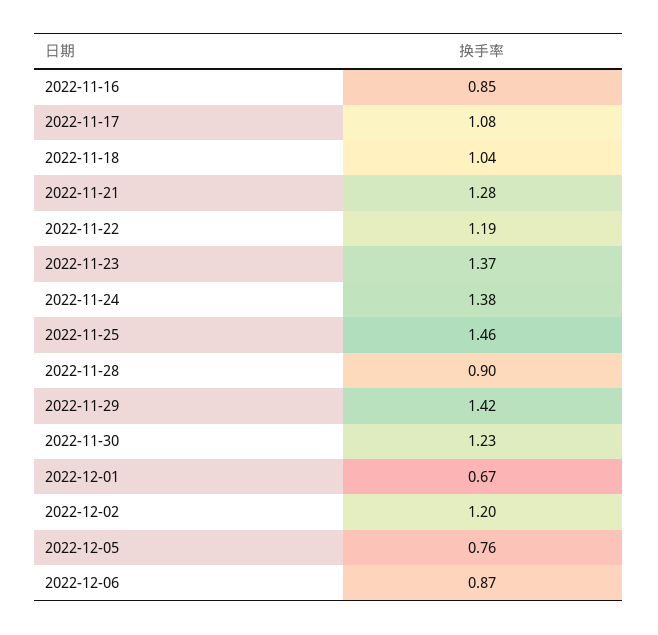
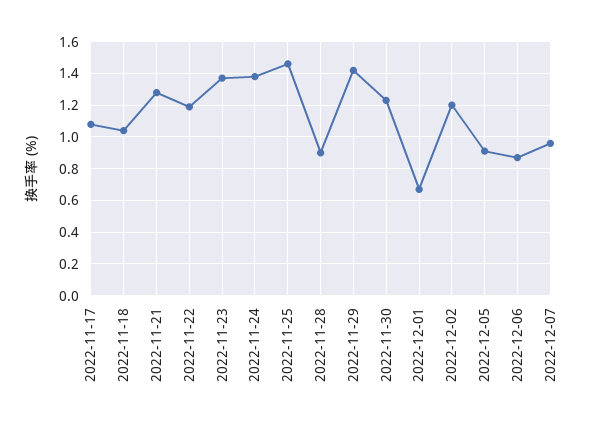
2022-11-16: 0.85 -> none
2022-12-05: 0.76 -> 0.9
2022-12-07: none -> 0.95

